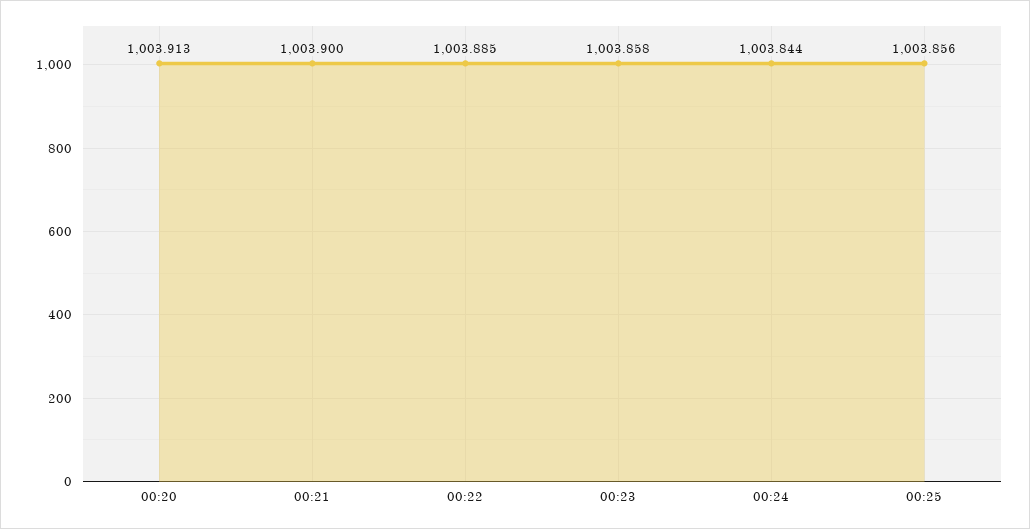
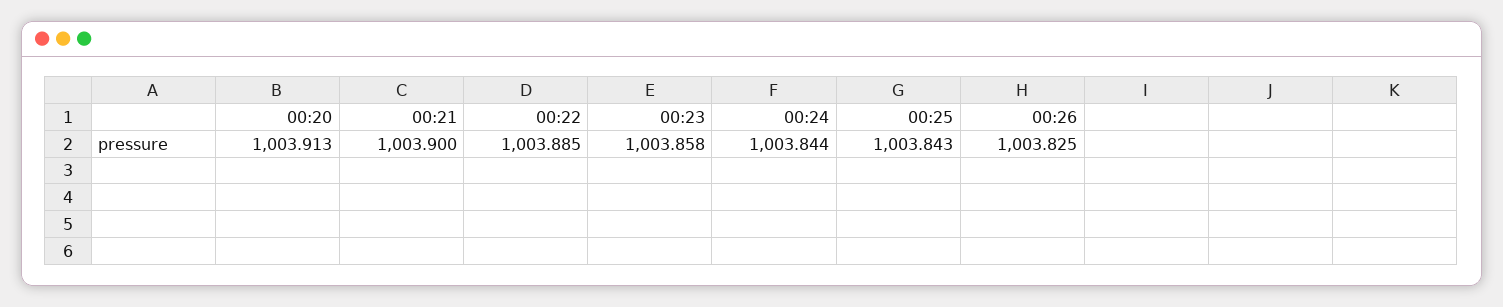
00:25: 1003.856 -> 1003.843
00:26: none -> 1003.825

